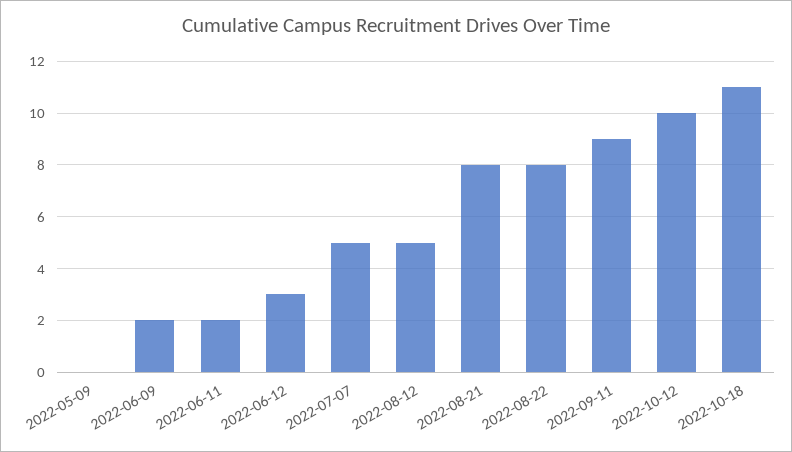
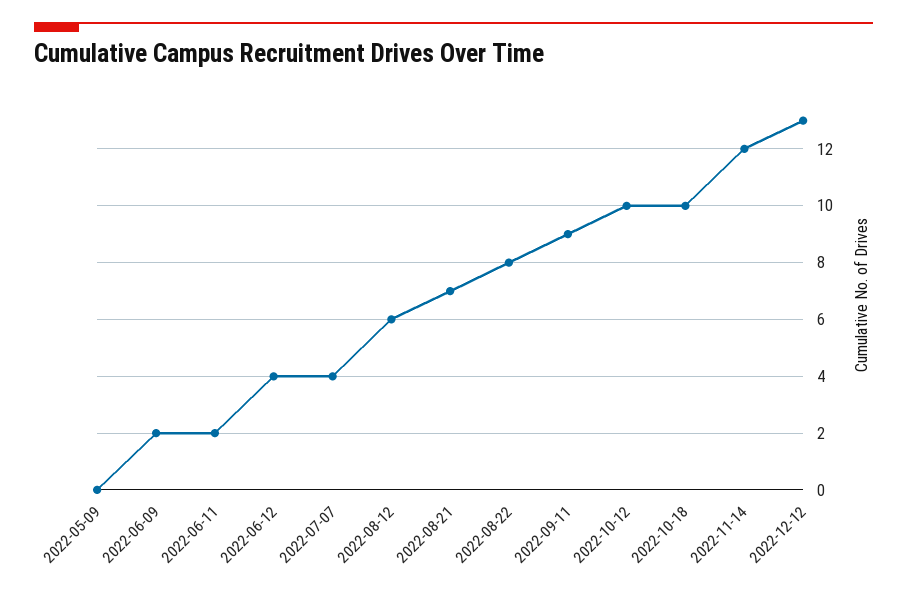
2022-06-12: 3 -> 4
2022-07-07: 5 -> 4
2022-08-12: 5 -> 6
2022-08-21: 8 -> 7
2022-10-18: 11 -> 10
2022-11-14: none -> 12
2022-12-12: none -> 13

